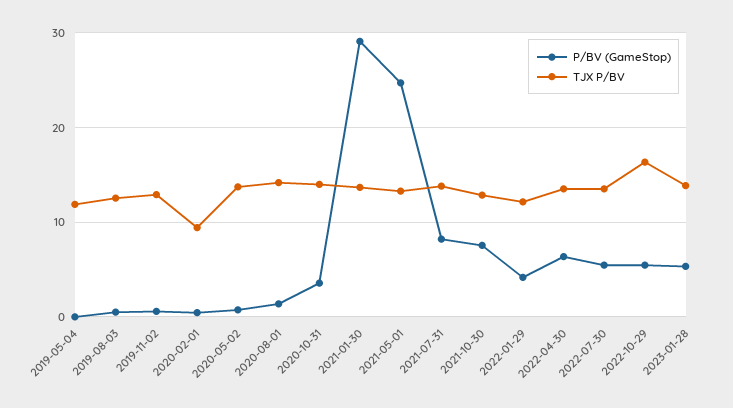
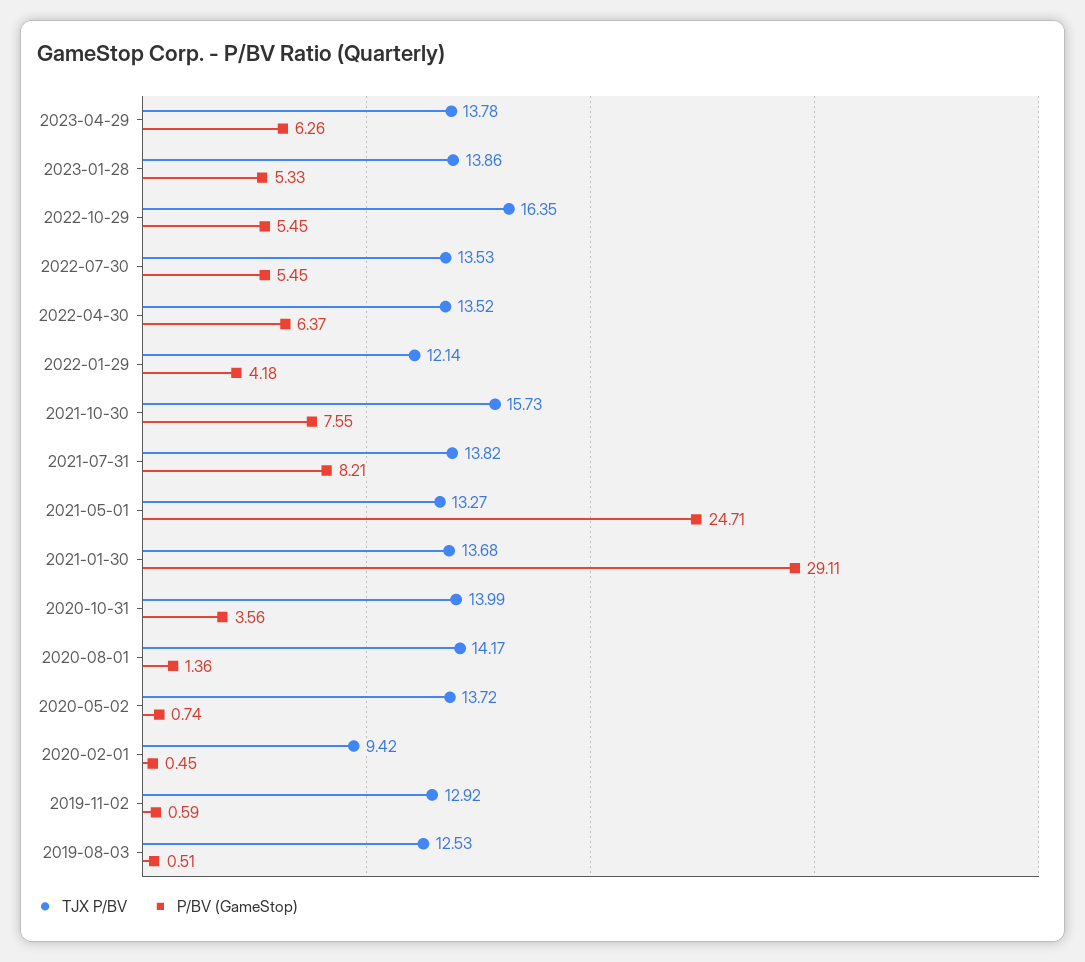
P/BV (GameStop), 2019-05-04: 0 -> none
TJX P/BV, 2019-05-04: 12 -> none
TJX P/BV, 2021-10-30: 13 -> 15.73
TJX P/BV, 2023-04-29: none -> 13.78
P/BV (GameStop), 2023-04-29: none -> 6.26

